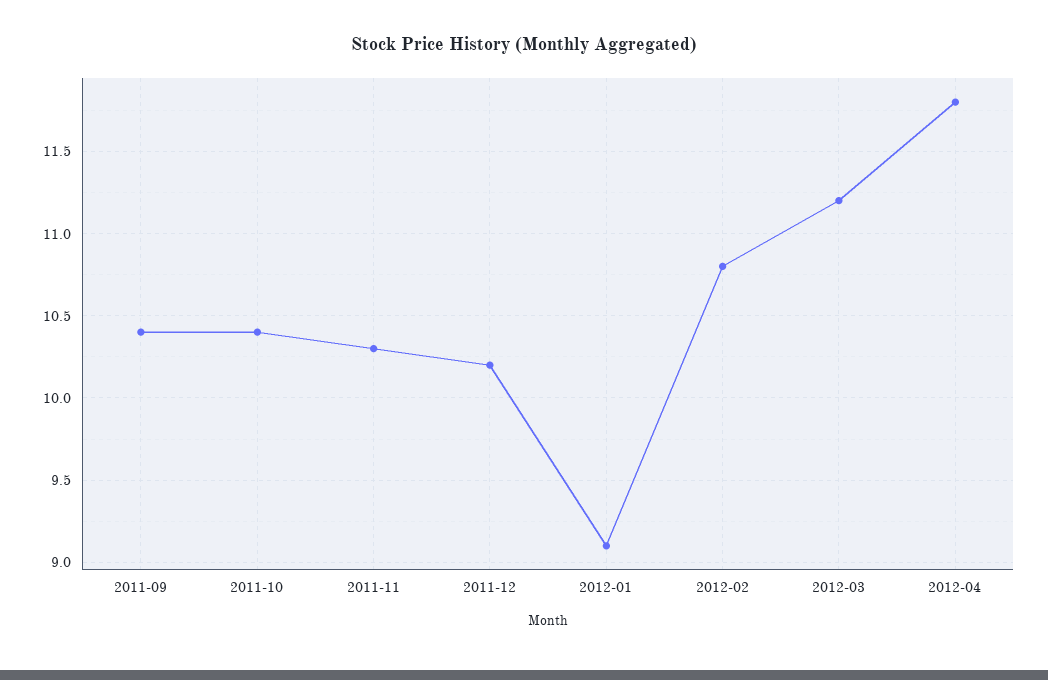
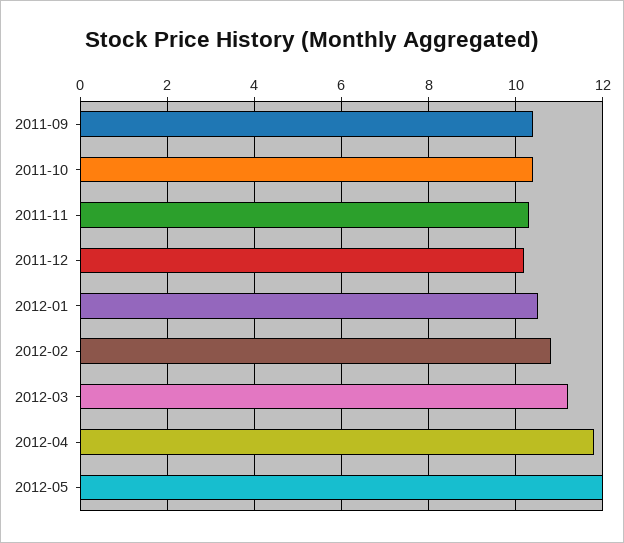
2012-01: 9.1 -> 10.5
2012-05: none -> 12

